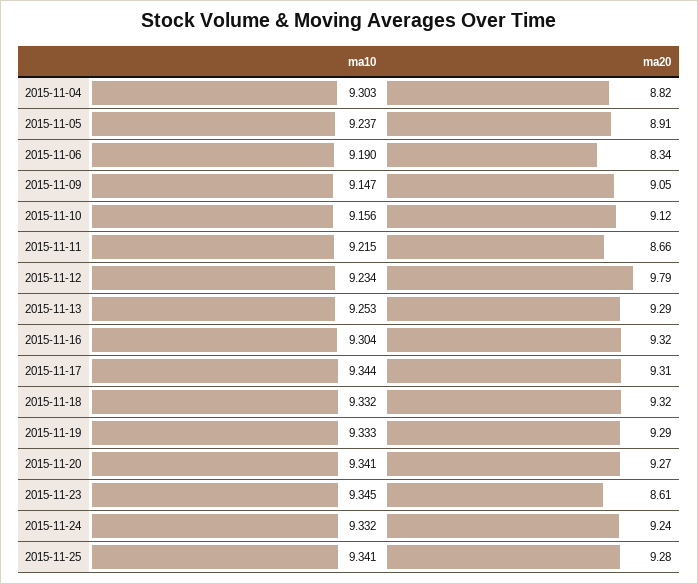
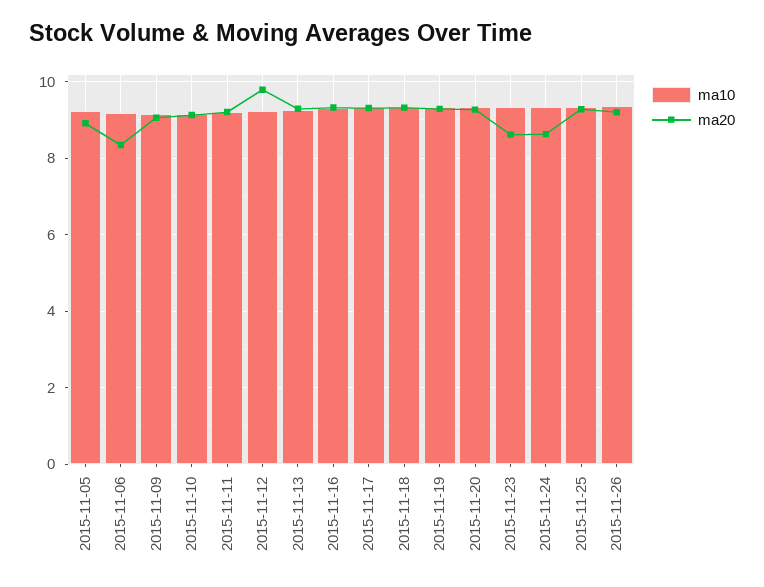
ma10, 2015-11-04: 9.303 -> none
ma20, 2015-11-04: 8.82 -> none
ma20, 2015-11-11: 8.66 -> 9.2
ma20, 2015-11-24: 9.24 -> 8.6
ma10, 2015-11-26: none -> 9.4
ma20, 2015-11-26: none -> 9.2

